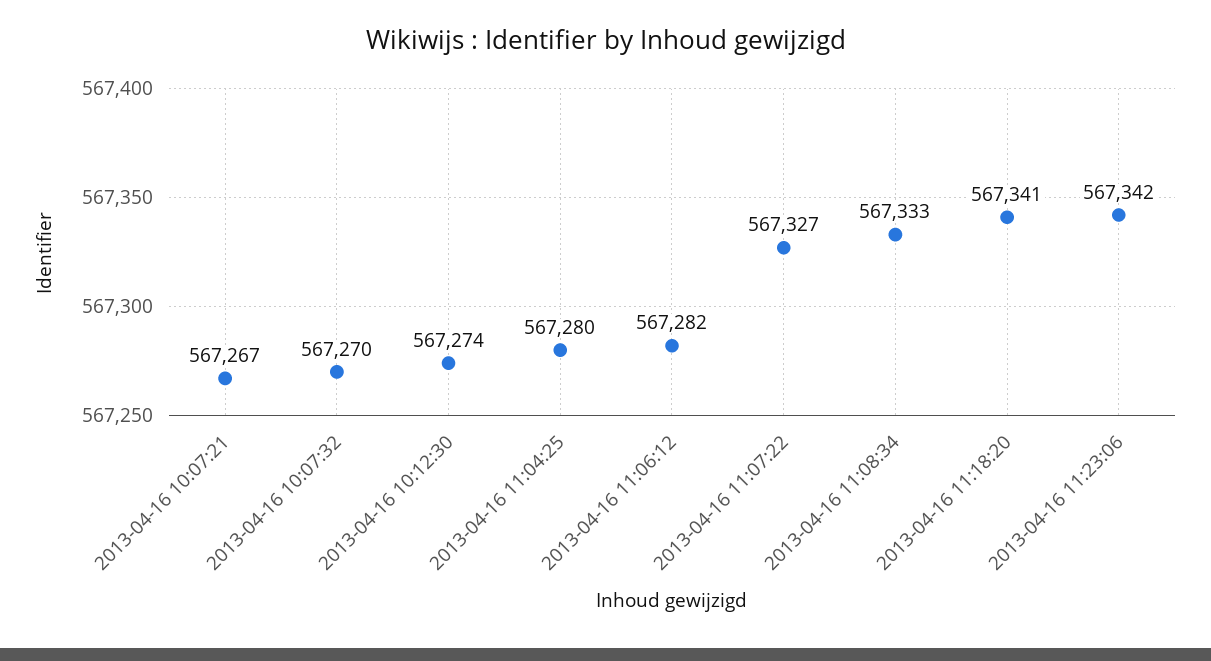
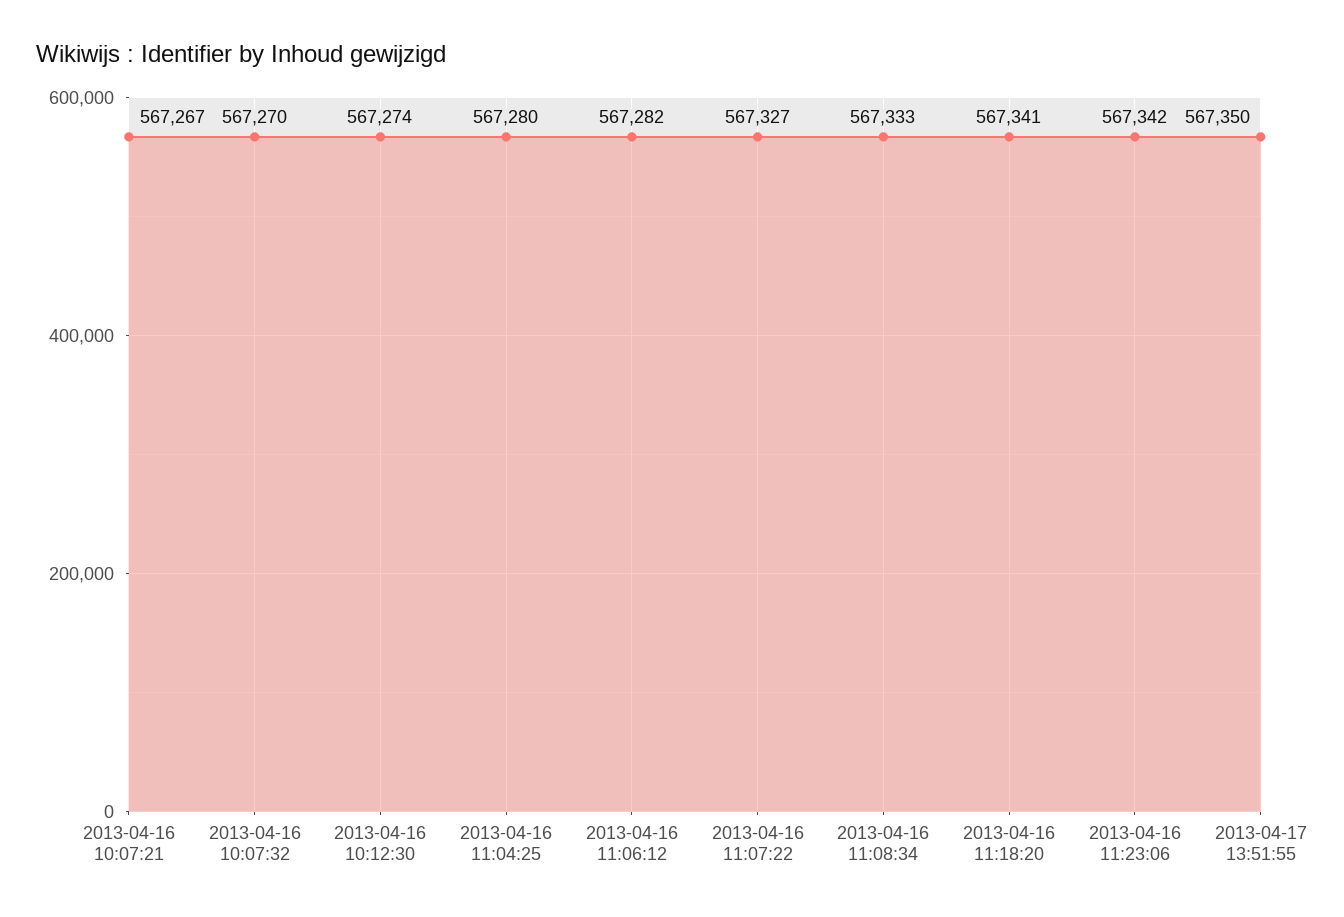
2013-04-17 13:51:55: none -> 567350

